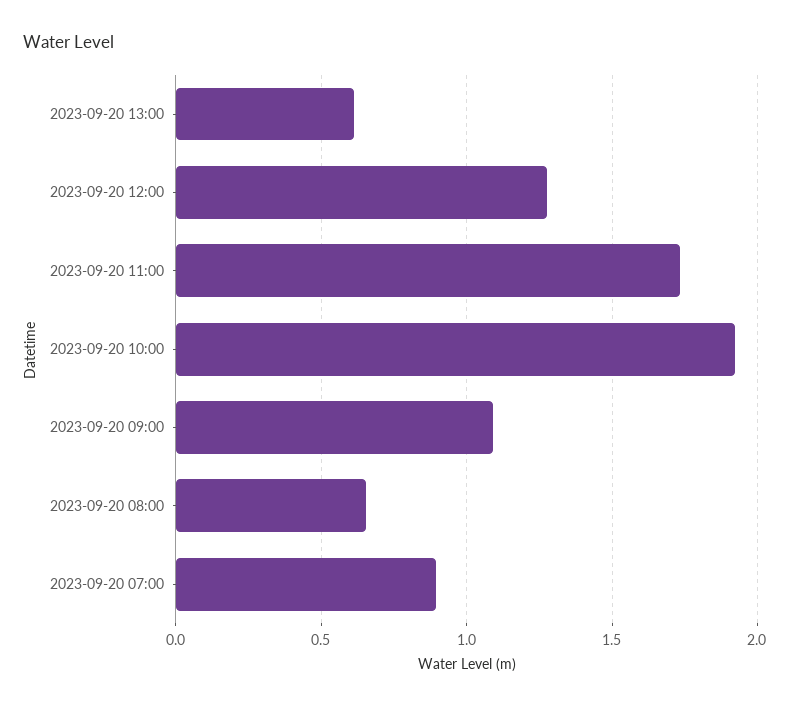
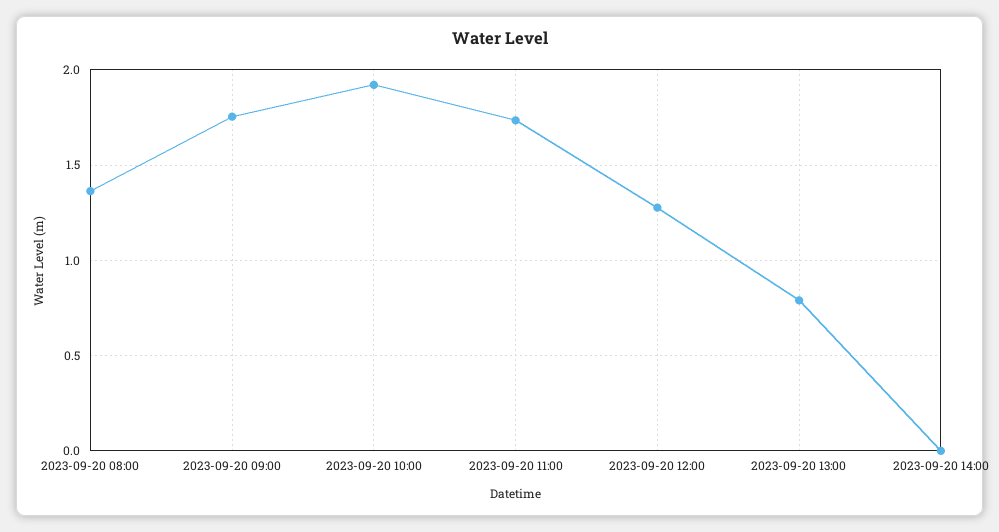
2023-09-20 13:00: 0.6 -> 0.8
2023-09-20 09:00: 1.1 -> 1.75
2023-09-20 08:00: 0.65 -> 1.35
2023-09-20 07:00: 0.9 -> none
2023-09-20 14:00: none -> 0

